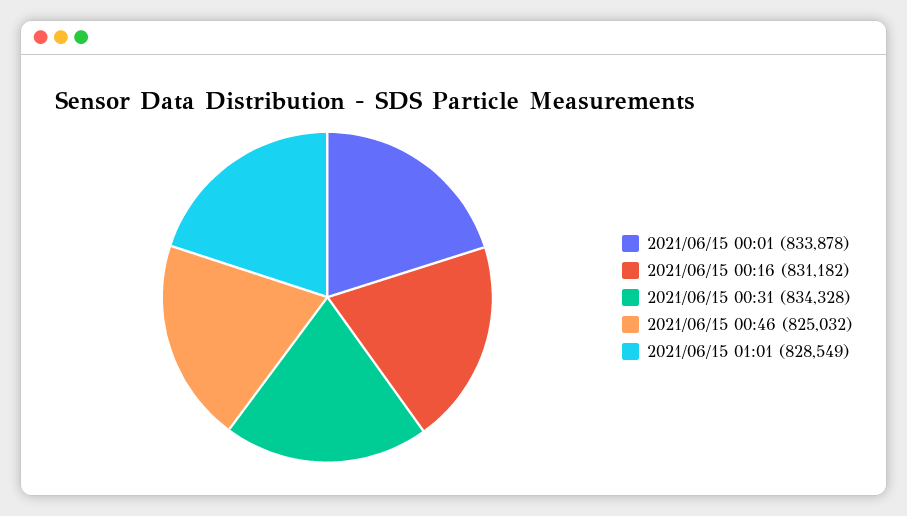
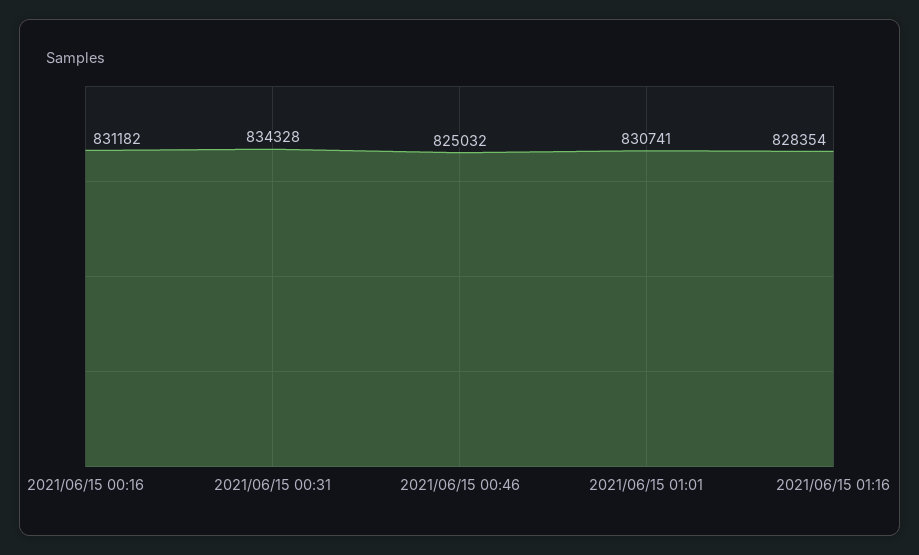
2021/06/15 00:01: 833878 -> none
2021/06/15 01:01: 828549 -> 830741
2021/06/15 01:16: none -> 828354

